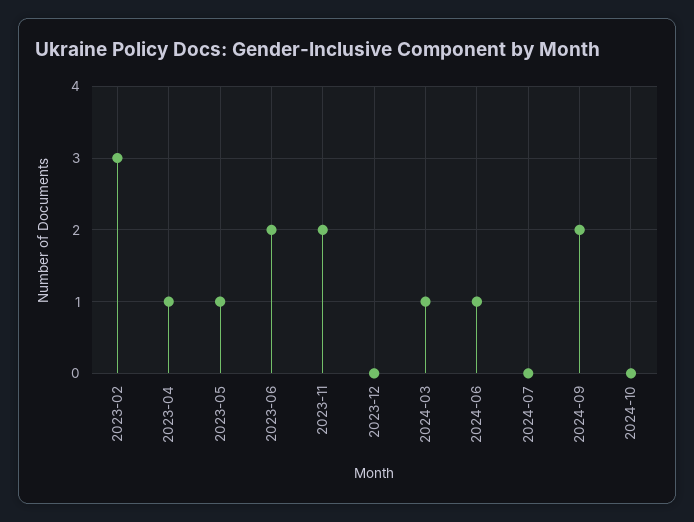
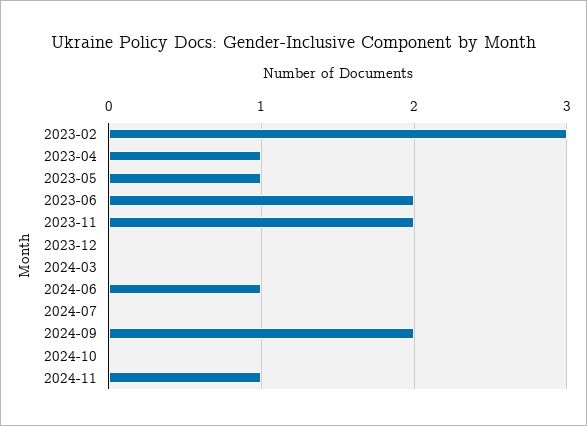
2024-03: 1 -> 0
2024-11: none -> 1

